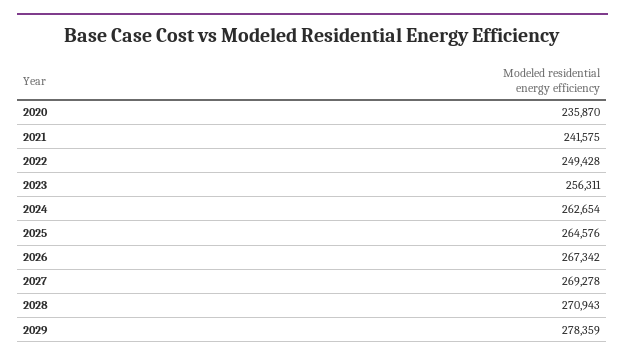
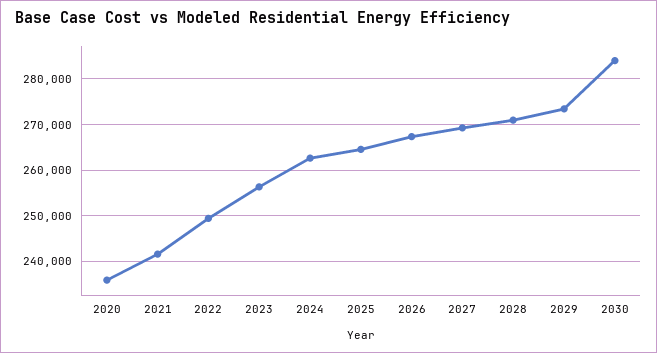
2029: 278359 -> 274000
2030: none -> 284000

